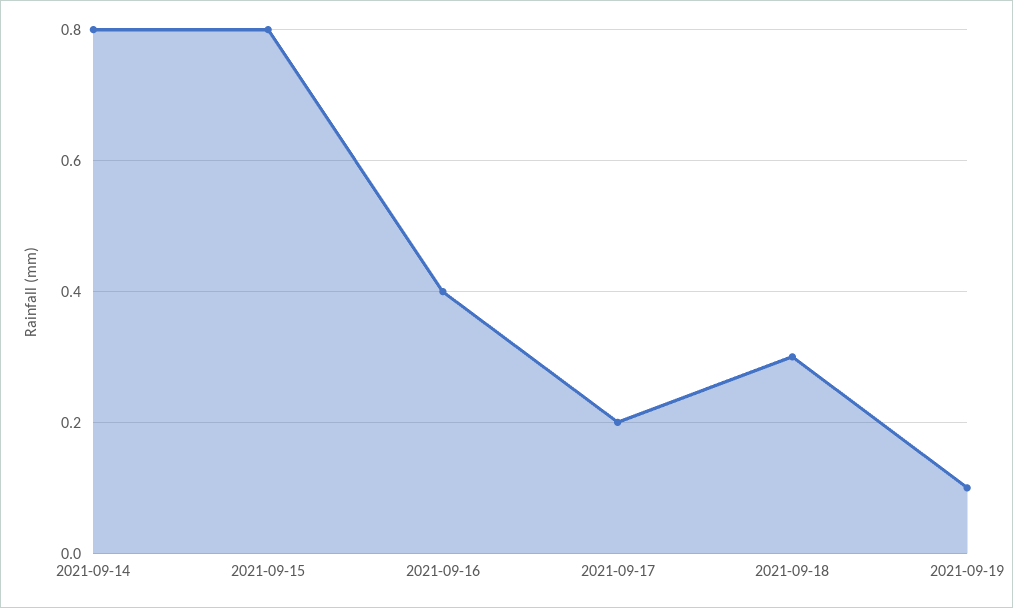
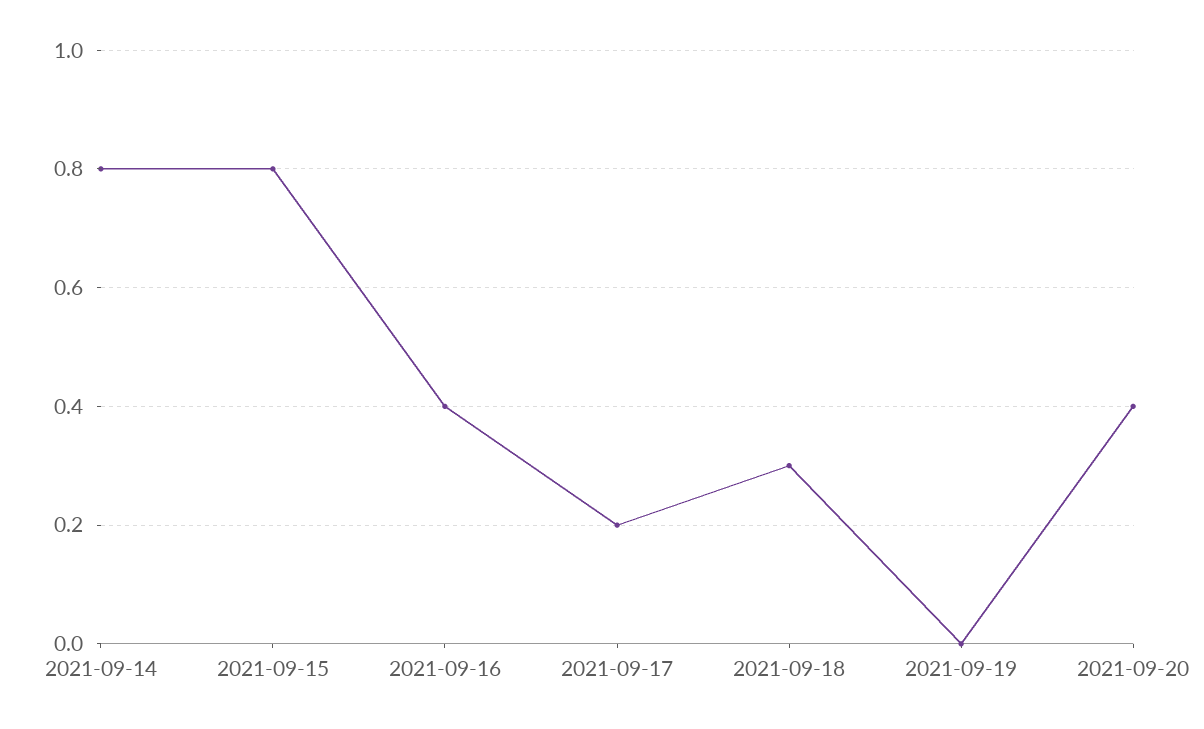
2021-09-19: 0.1 -> 0
2021-09-20: none -> 0.4

